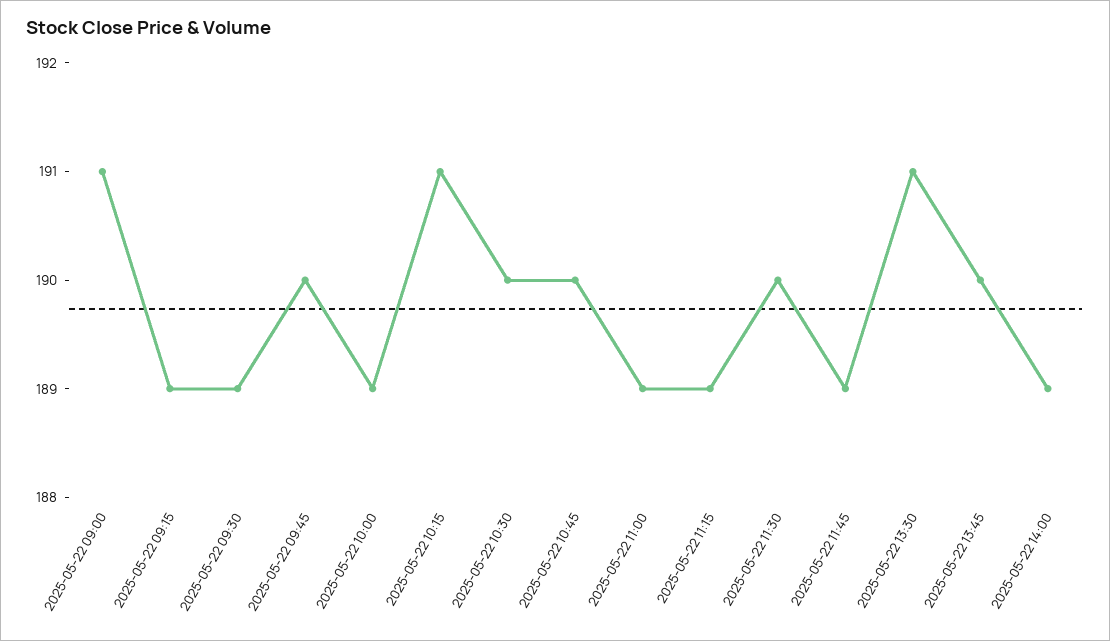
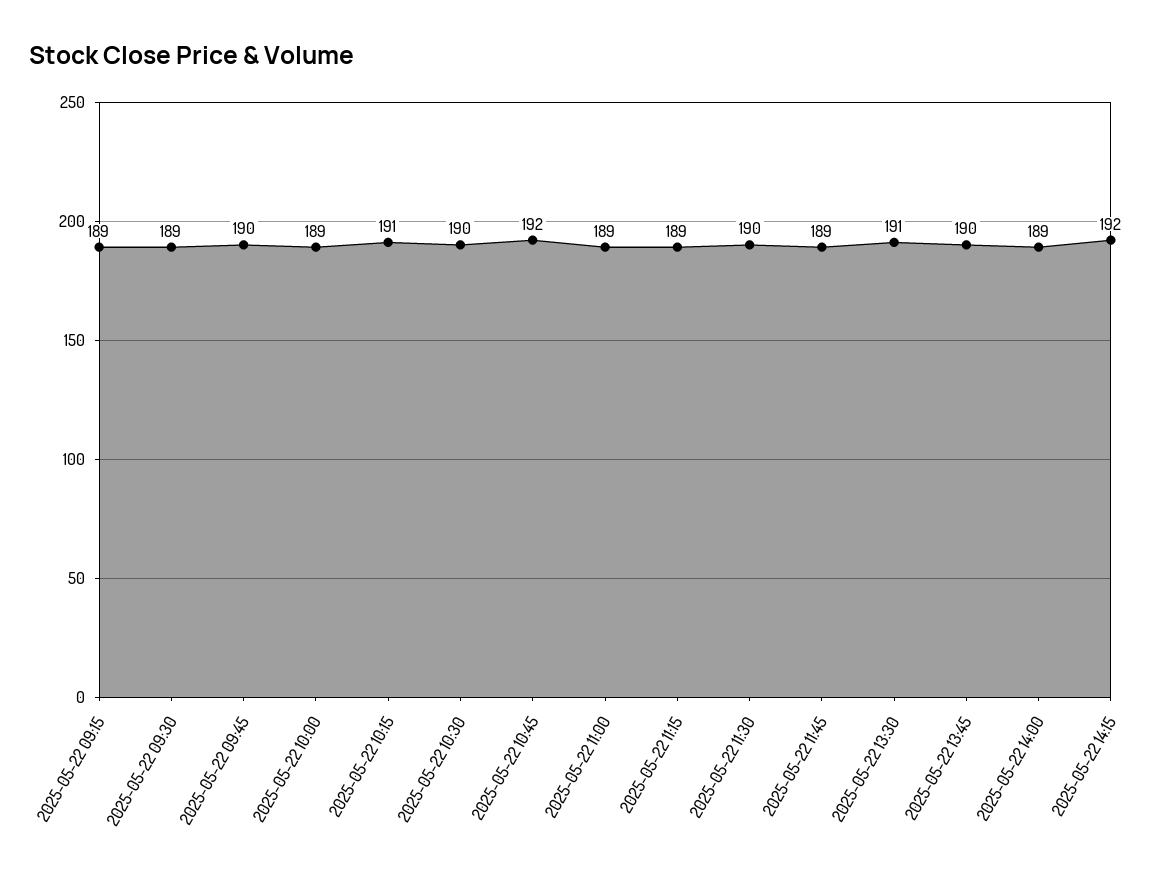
2025-05-22 09:00: 191 -> none
2025-05-22 10:45: 190 -> 192
2025-05-22 14:15: none -> 192

